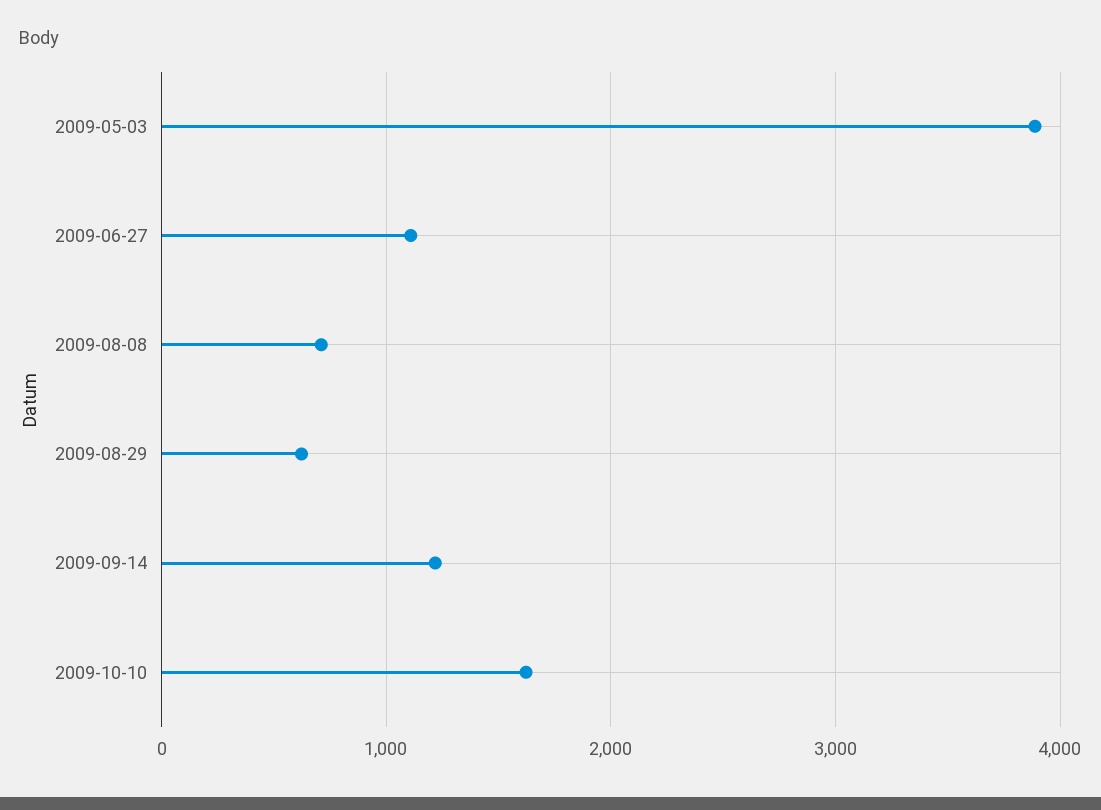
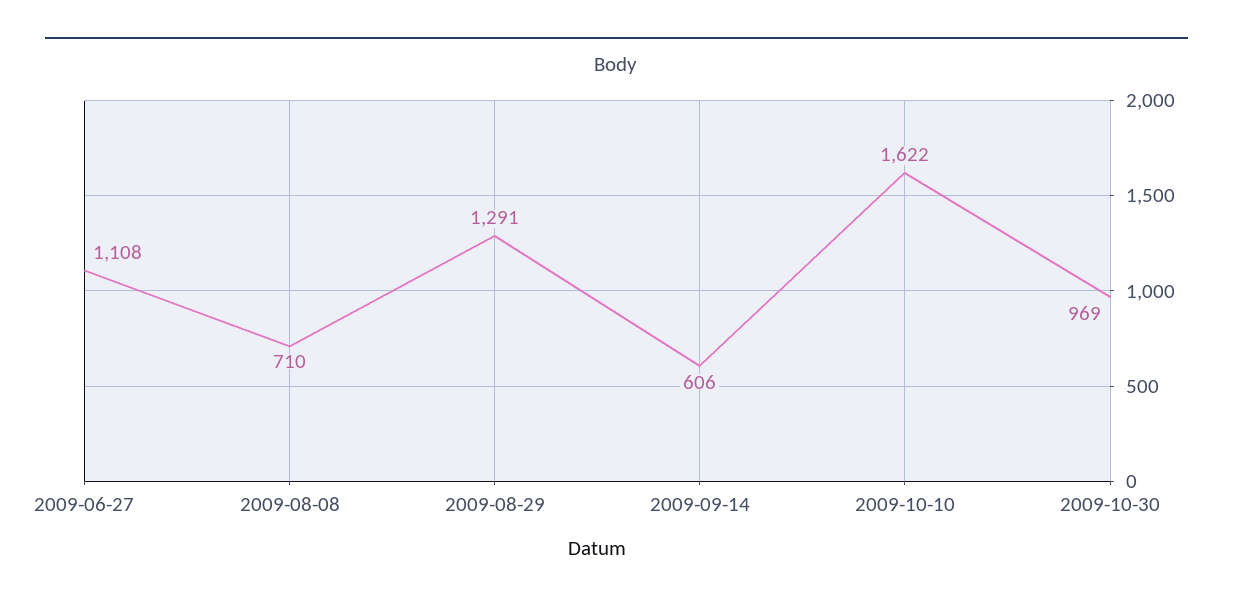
2009-05-03: 3900 -> none
2009-08-29: 600 -> 1291
2009-09-14: 1200 -> 606
2009-10-30: none -> 969

